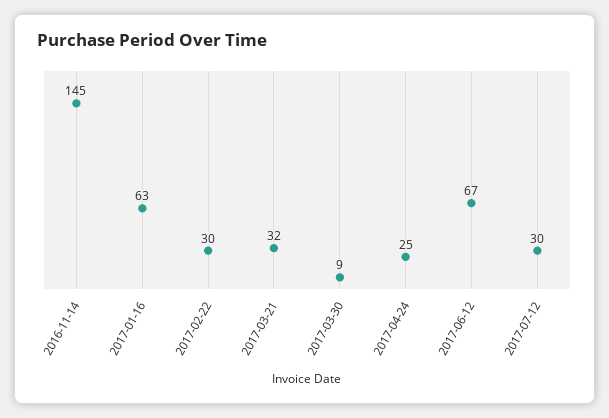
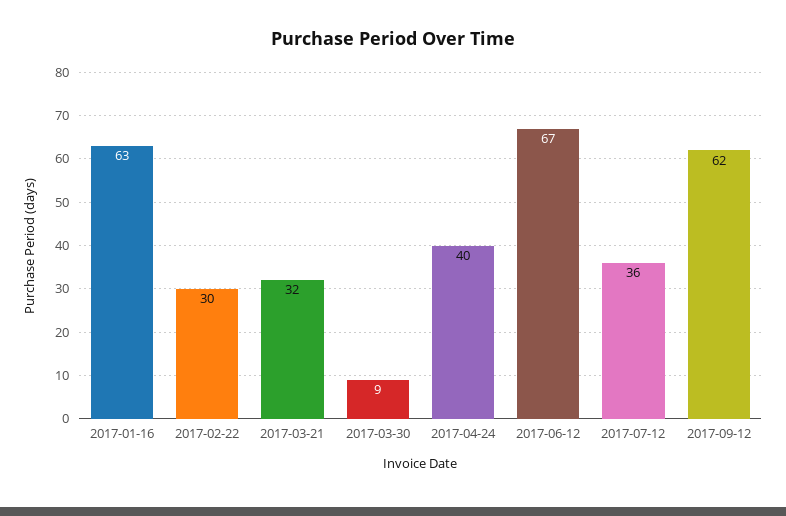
2016-11-14: 145 -> none
2017-04-24: 25 -> 40
2017-07-12: 30 -> 36
2017-09-12: none -> 62

